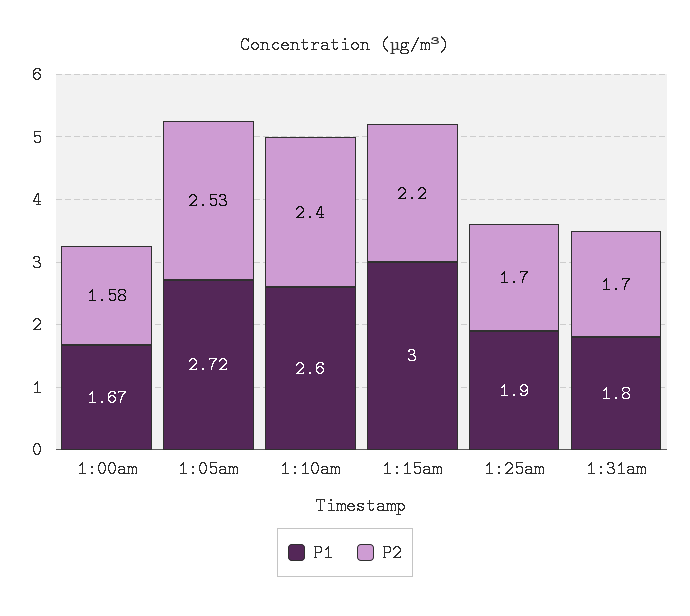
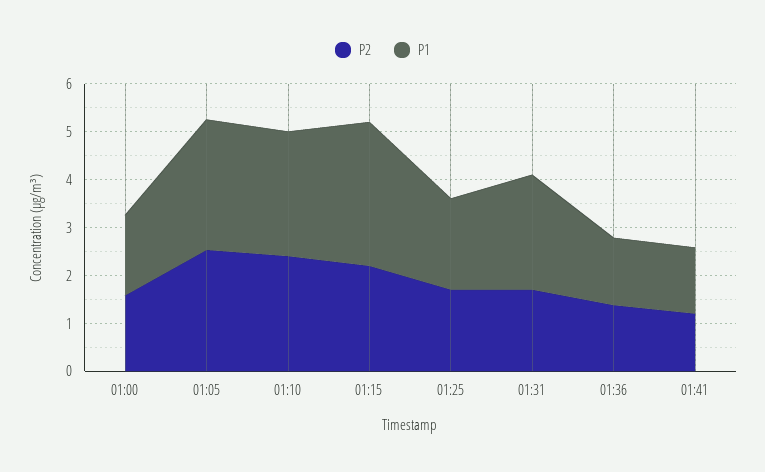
P1, 1:31am: 1.8 -> 2.4
P2, 01:36: none -> 1.4
P1, 01:36: none -> 1.4
P2, 01:41: none -> 1.2
P1, 01:41: none -> 1.4

